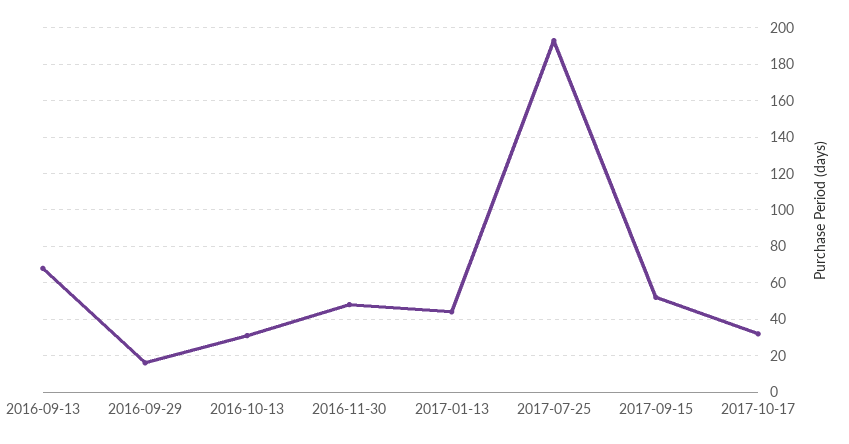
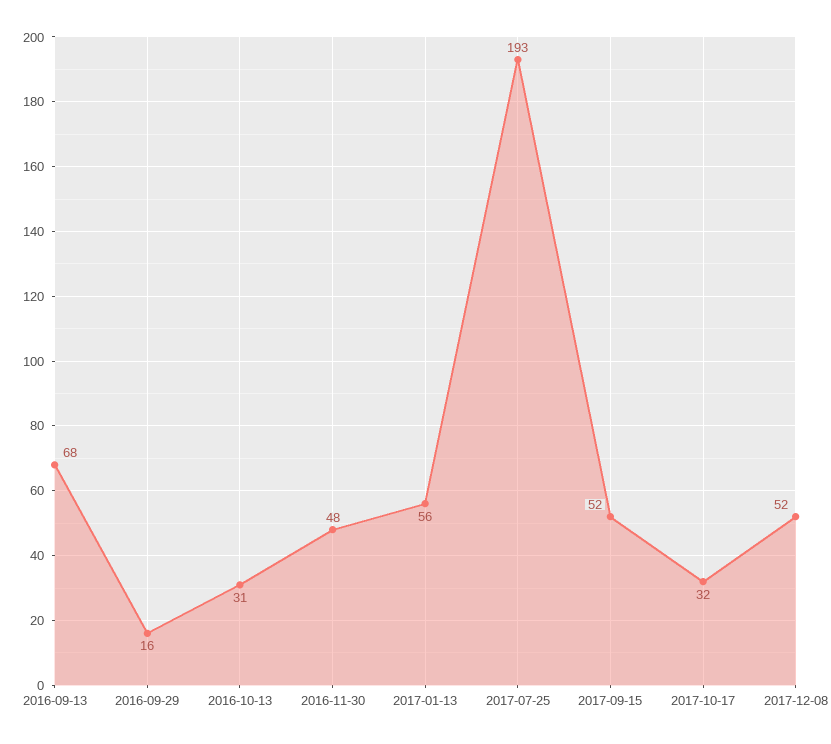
2017-01-13: 45 -> 56
2017-12-08: none -> 52

